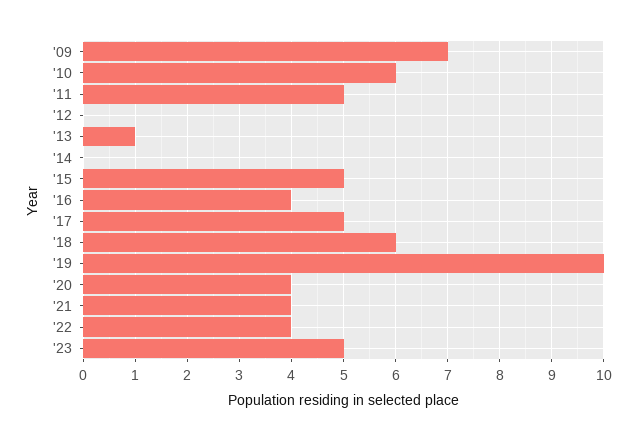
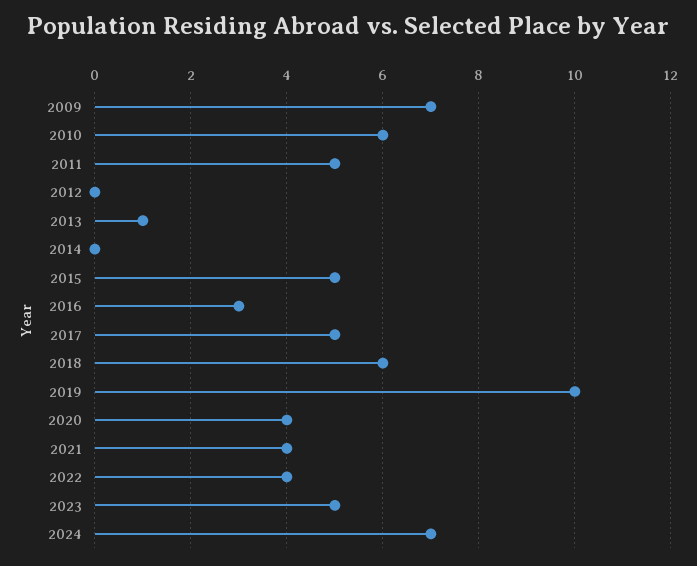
'16: 4 -> 3
2024: none -> 7

